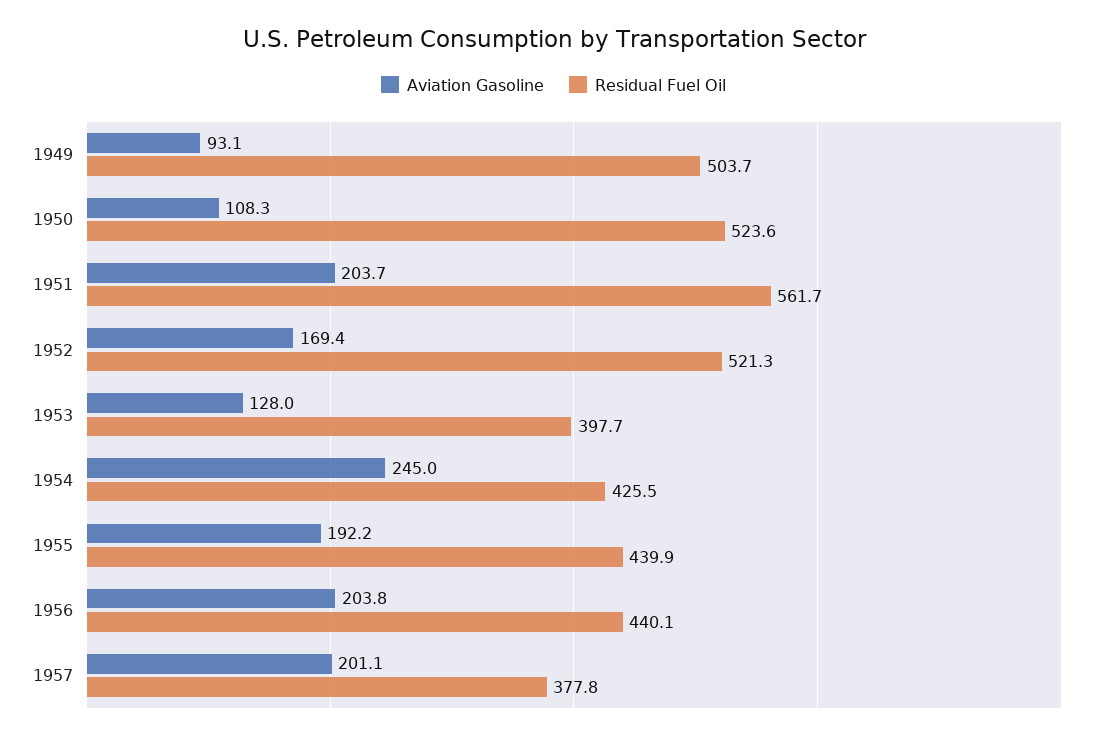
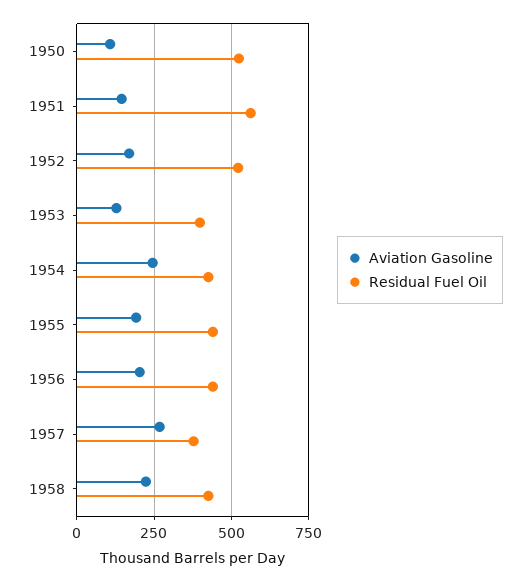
Aviation Gasoline, 1949: 93.1 -> none
Residual Fuel Oil, 1949: 503.7 -> none
Aviation Gasoline, 1951: 203.7 -> 150
Aviation Gasoline, 1957: 201.1 -> 275
Aviation Gasoline, 1958: none -> 225
Residual Fuel Oil, 1958: none -> 425

